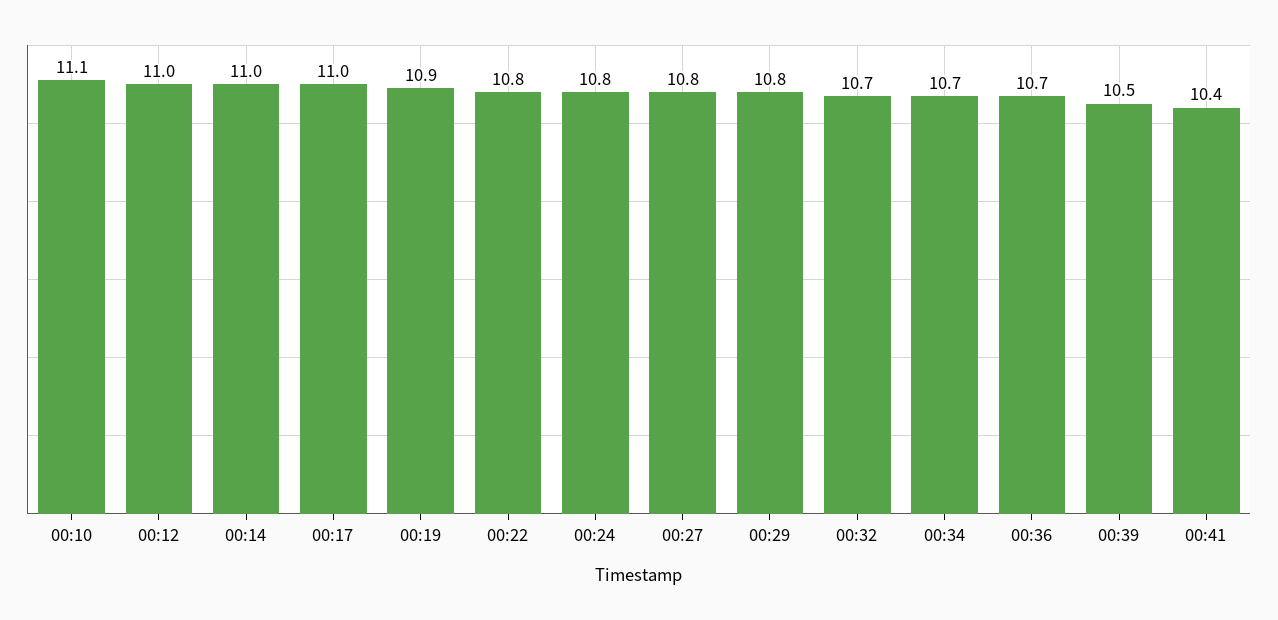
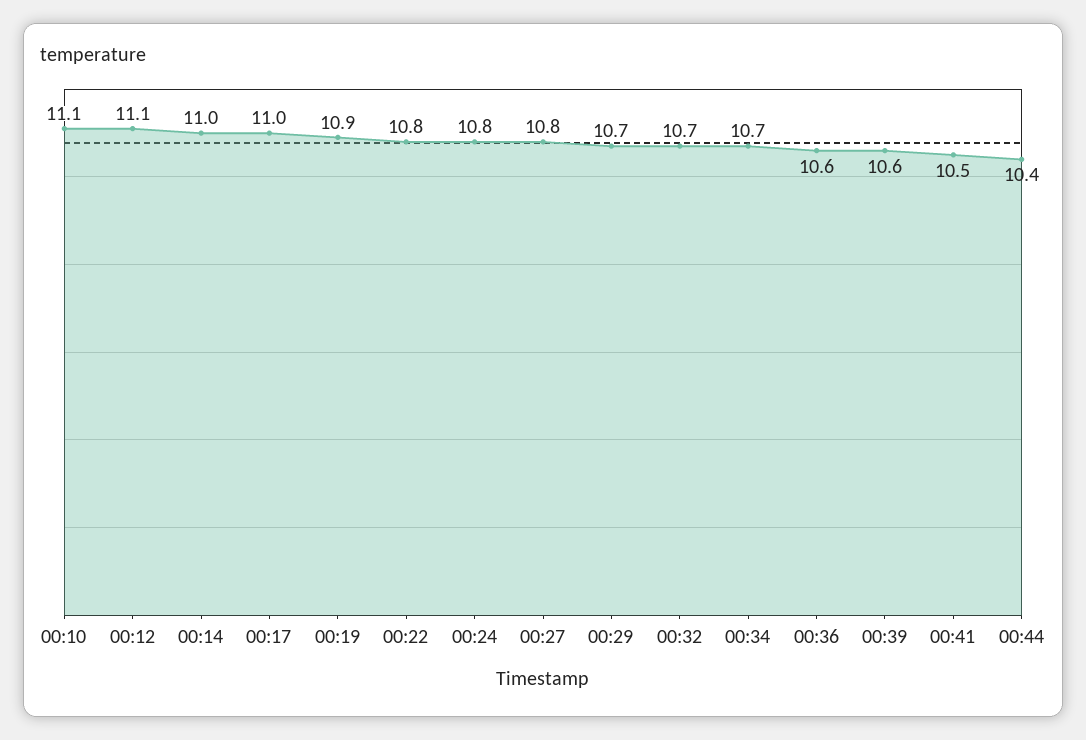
00:12: 11 -> 11.1
00:29: 10.8 -> 10.7
00:36: 10.7 -> 10.6
00:39: 10.5 -> 10.6
00:41: 10.4 -> 10.5
00:44: none -> 10.4

